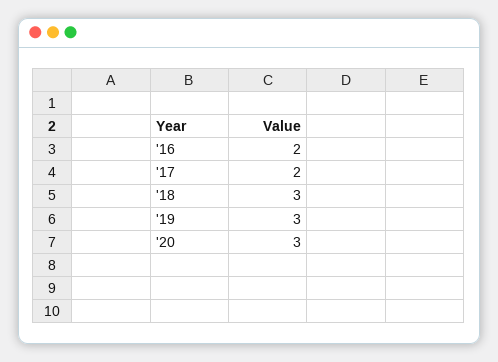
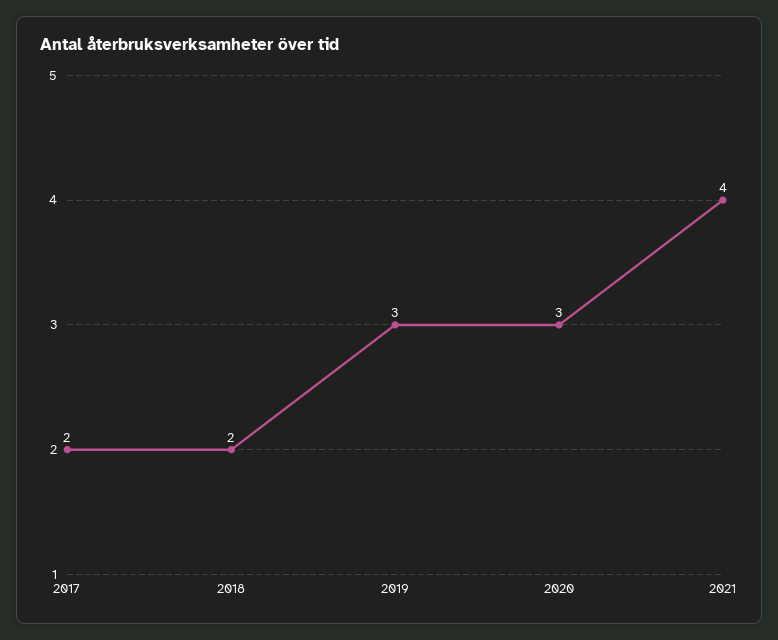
'16: 2 -> none
'18: 3 -> 2
2021: none -> 4

